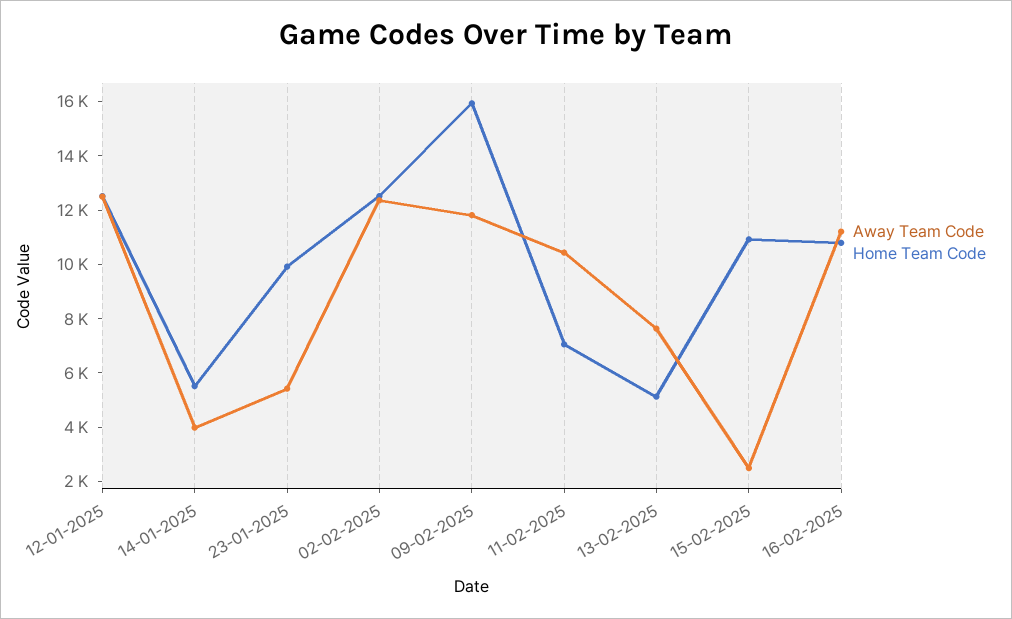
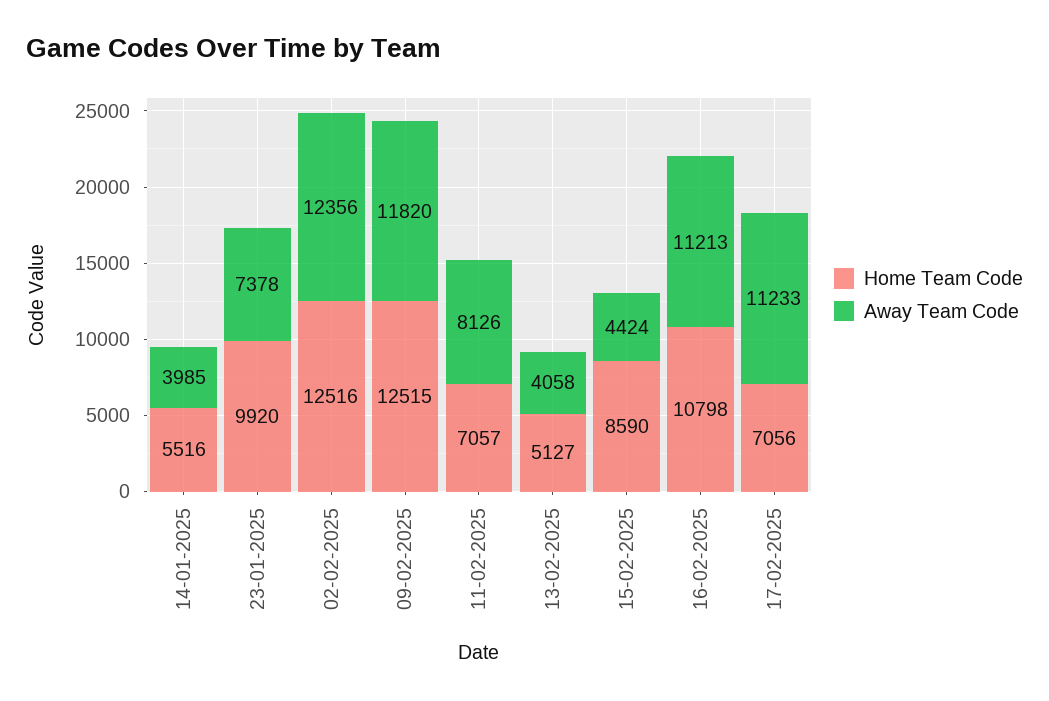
Away Team Code, 12-01-2025: 12500 -> none
Home Team Code, 12-01-2025: 12500 -> none
Away Team Code, 23-01-2025: 5500 -> 7378
Home Team Code, 09-02-2025: 16000 -> 12515
Away Team Code, 11-02-2025: 10500 -> 8126
Away Team Code, 13-02-2025: 7500 -> 4058
Away Team Code, 15-02-2025: 2500 -> 4424
Home Team Code, 15-02-2025: 11000 -> 8590
Home Team Code, 17-02-2025: none -> 7056
Away Team Code, 17-02-2025: none -> 11233

